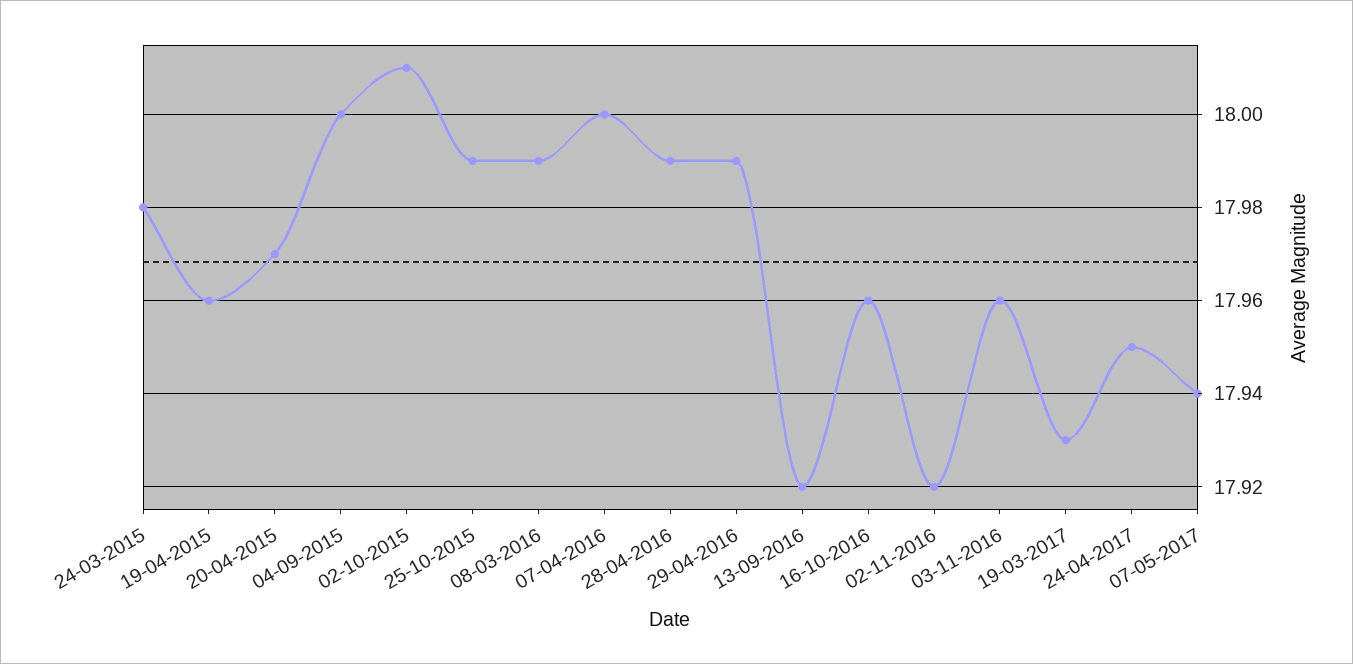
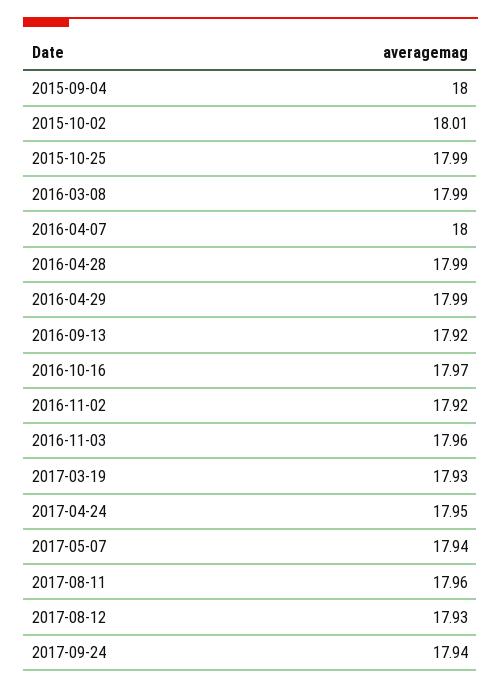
24-03-2015: 17.98 -> none
19-04-2015: 17.96 -> none
20-04-2015: 17.97 -> none
16-10-2016: 17.96 -> 17.97
2017-08-11: none -> 17.96
2017-08-12: none -> 17.93
2017-09-24: none -> 17.94

